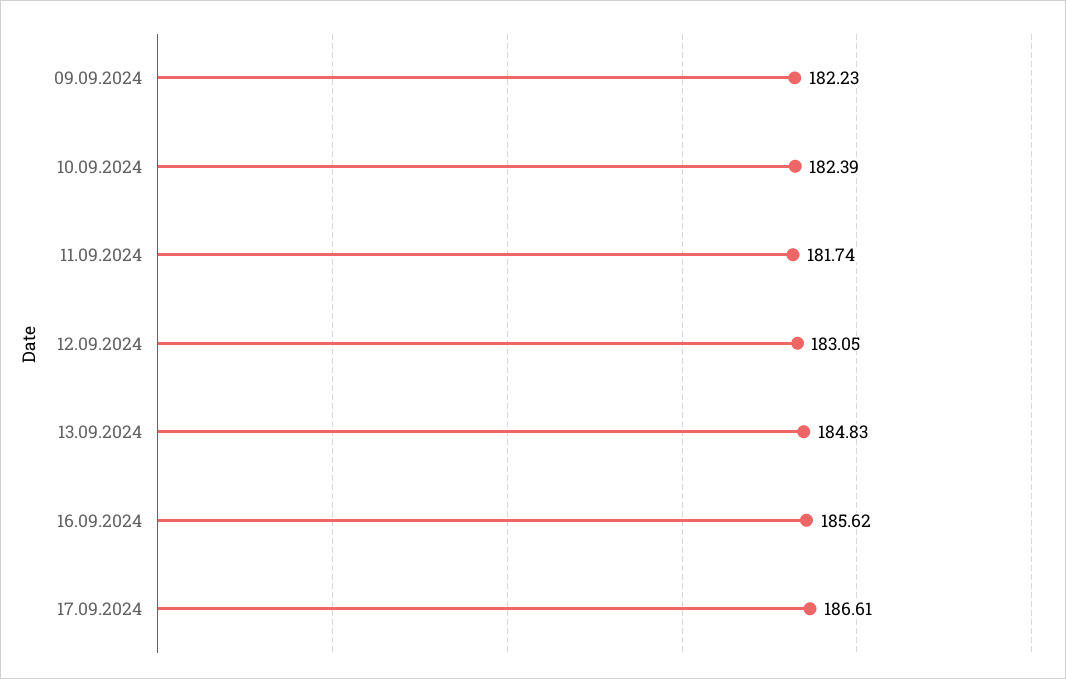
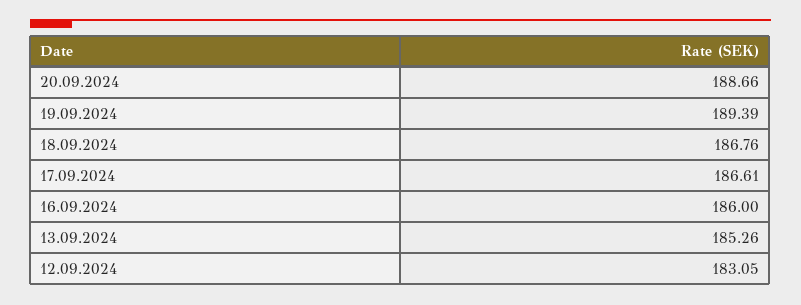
09.09.2024: 182.23 -> none
10.09.2024: 182.39 -> none
11.09.2024: 181.74 -> none
13.09.2024: 184.83 -> 185.26
16.09.2024: 185.62 -> 186
20.09.2024: none -> 188.66
19.09.2024: none -> 189.39
18.09.2024: none -> 186.76

